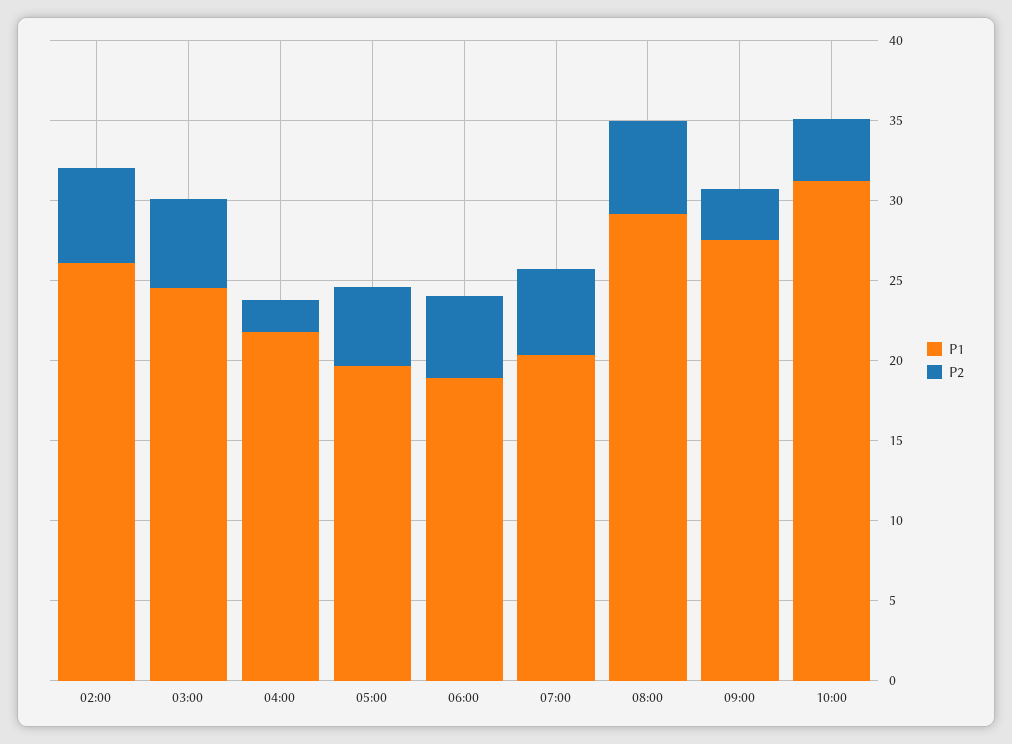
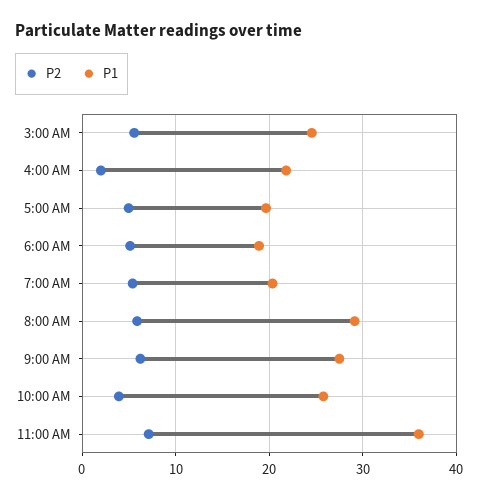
P1, 02:00: 26 -> none
P2, 02:00: 6 -> none
P2, 09:00: 3 -> 6
P1, 10:00: 31 -> 26
P2, 11:00 AM: none -> 7
P1, 11:00 AM: none -> 36

